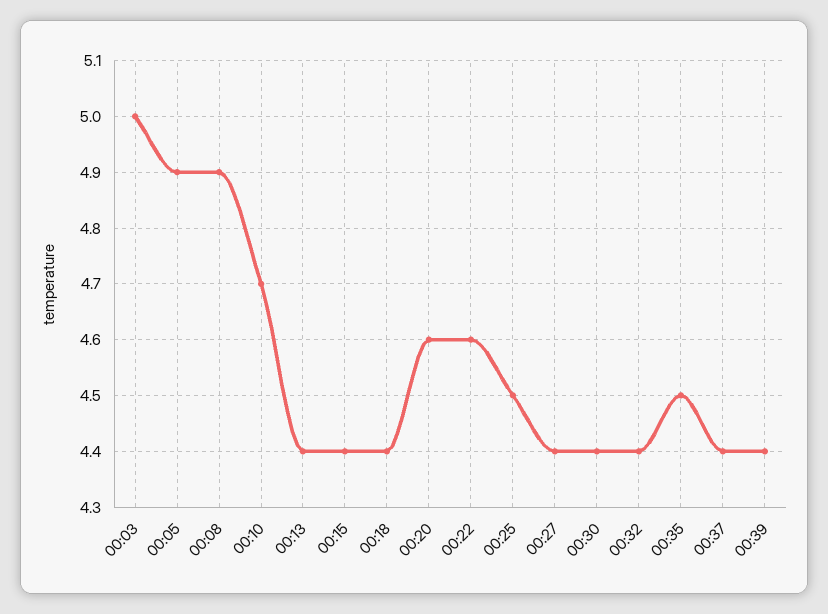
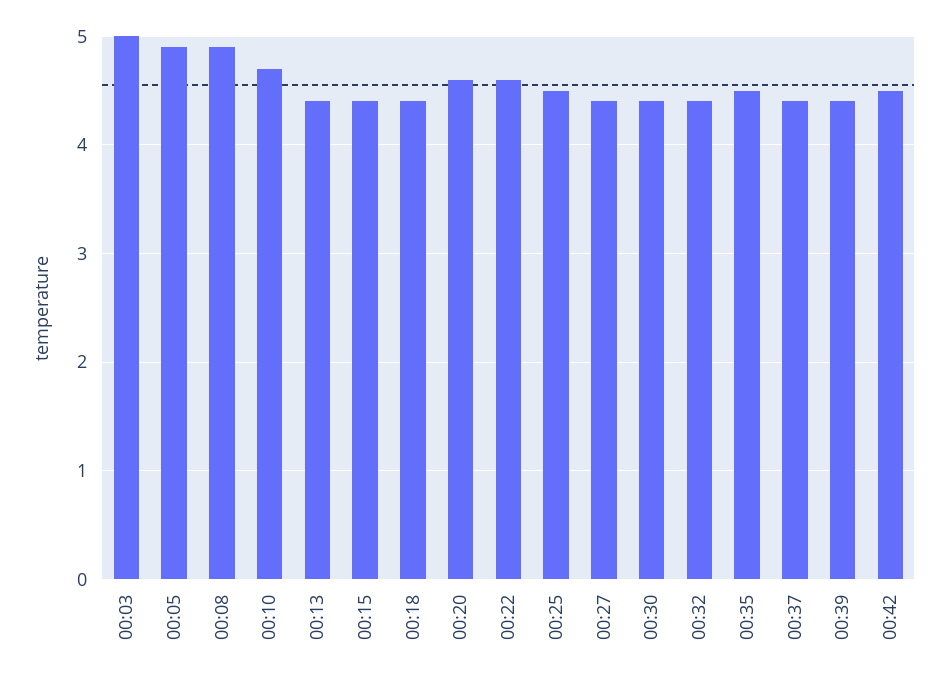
00:42: none -> 4.5

